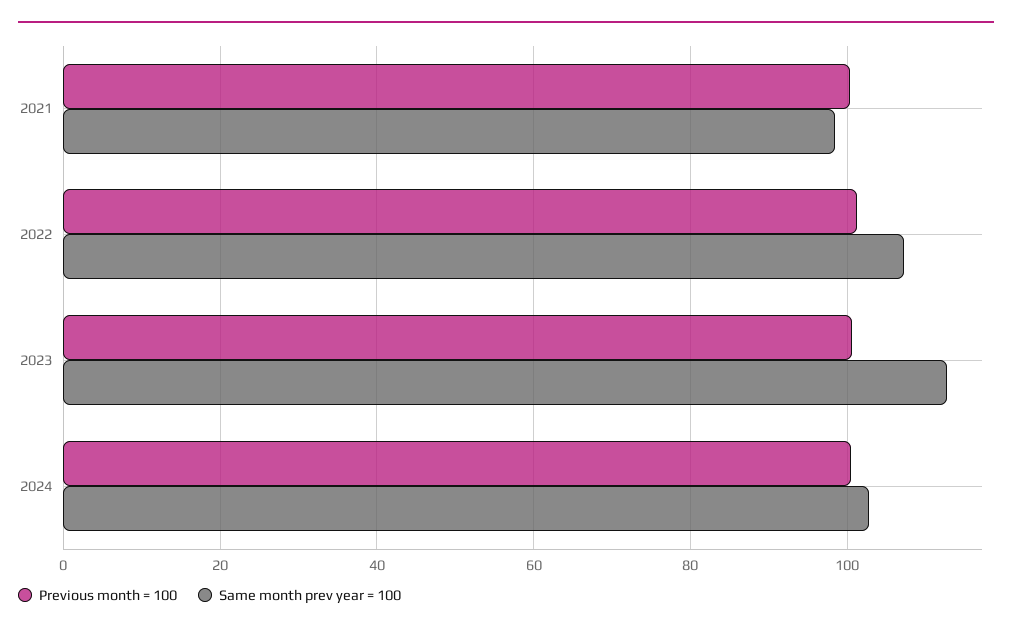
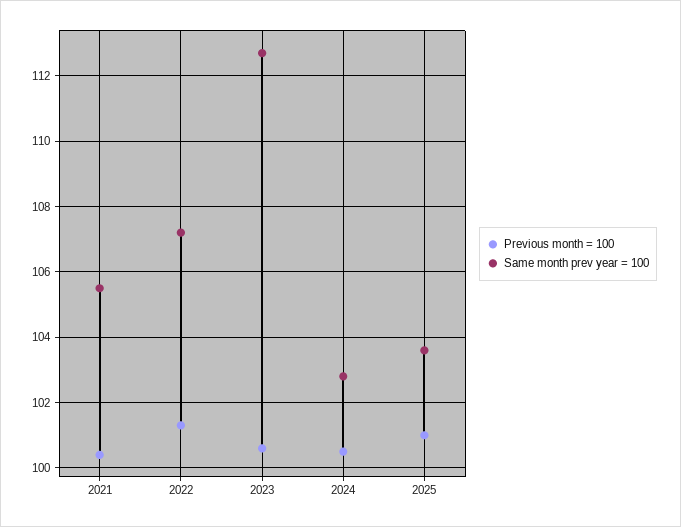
Same month prev year = 100, 2021: 98 -> 105.5
Previous month = 100, 2025: none -> 101
Same month prev year = 100, 2025: none -> 103.5

